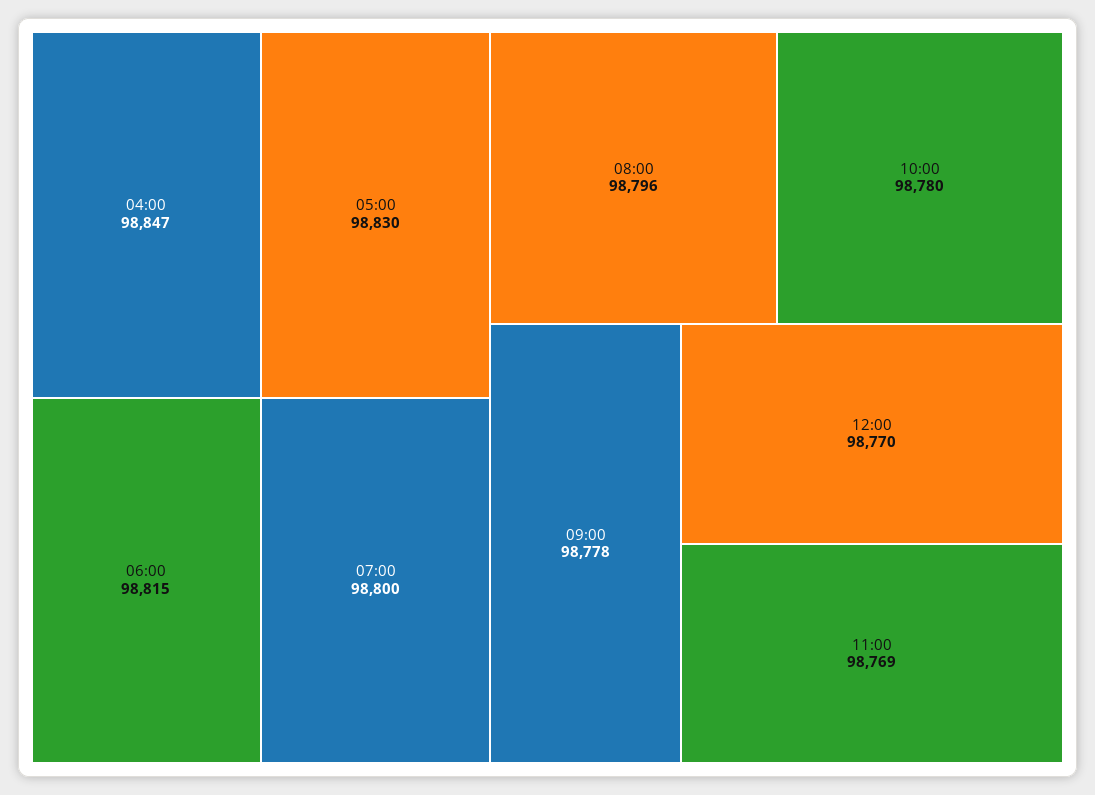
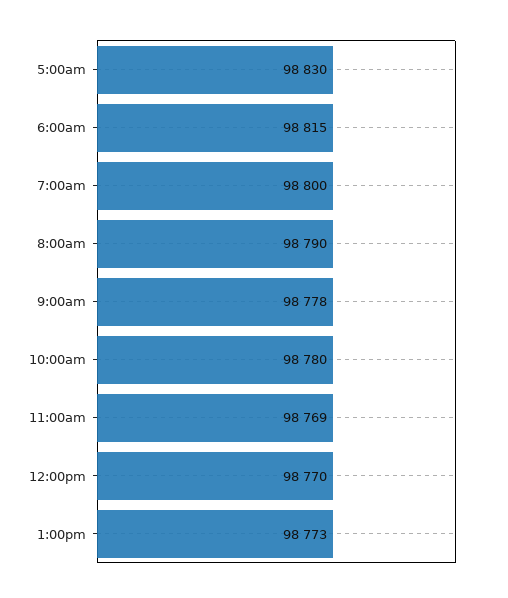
04:00: 98847 -> none
08:00: 98796 -> 98790
1:00pm: none -> 98773

